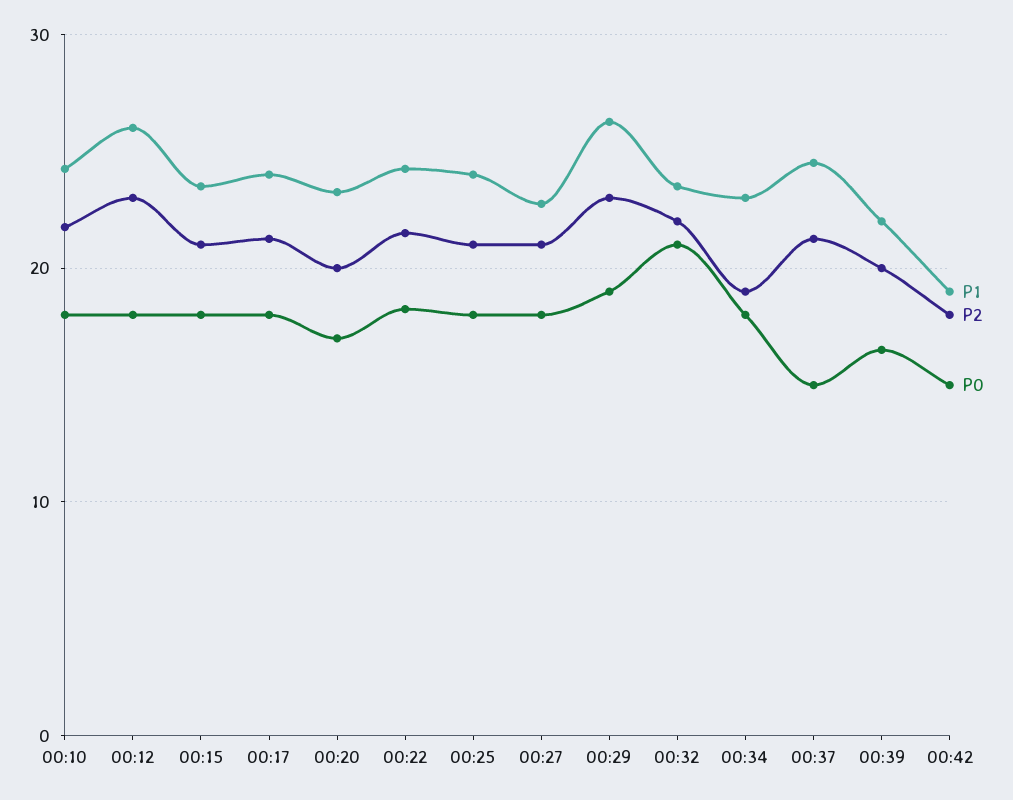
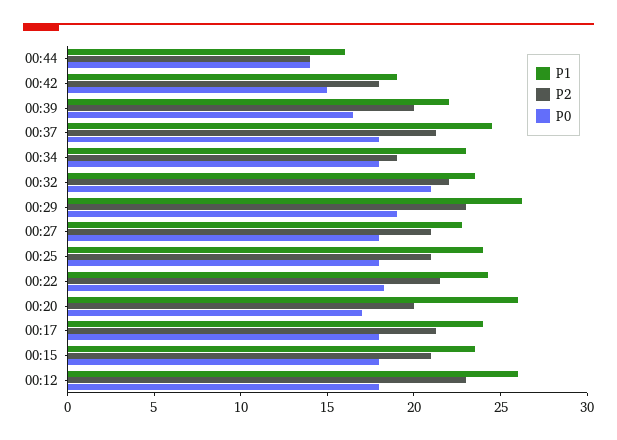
P1, 00:10: 24 -> none
P2, 00:10: 22 -> none
P0, 00:10: 18 -> none
P1, 00:20: 23 -> 26
P0, 00:37: 15 -> 18
P1, 00:44: none -> 16
P2, 00:44: none -> 14
P0, 00:44: none -> 14

